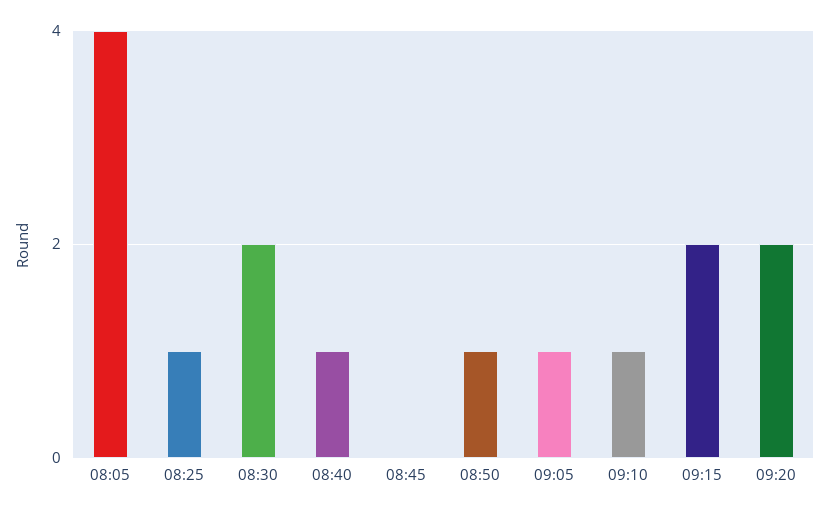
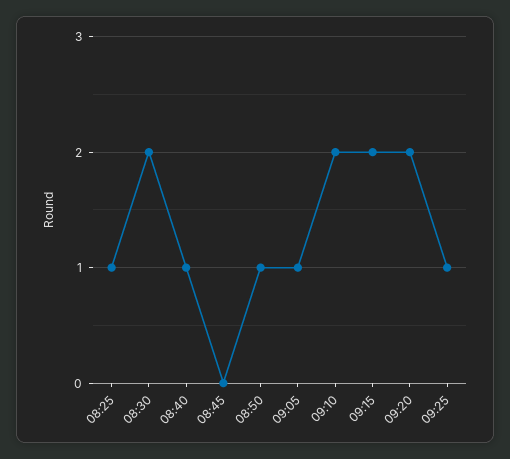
08:05: 4 -> none
09:10: 1 -> 2
09:25: none -> 1

